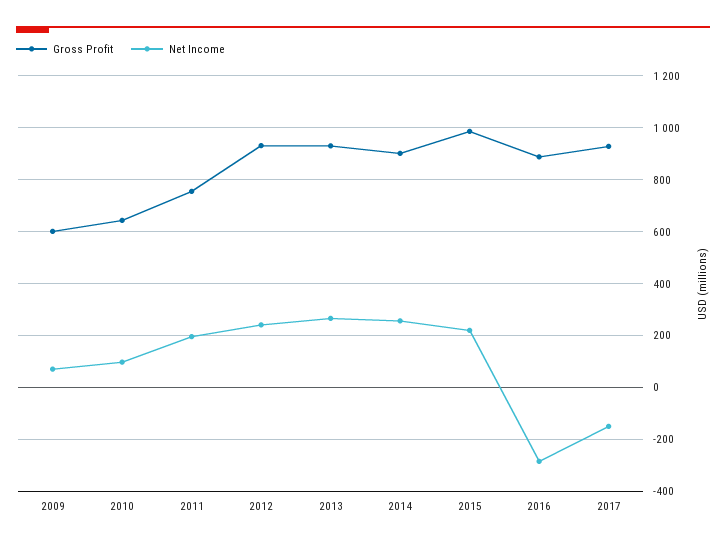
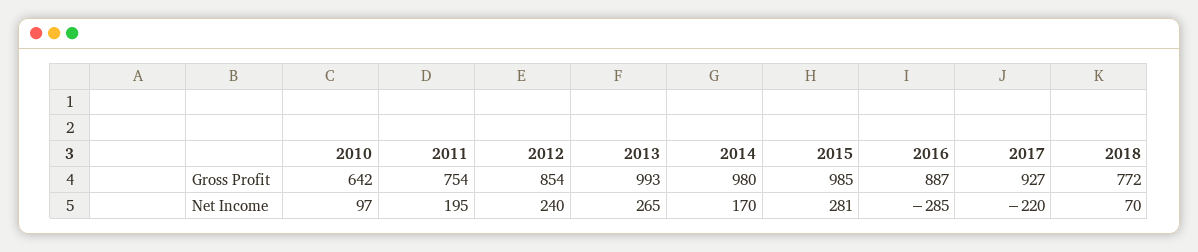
Gross Profit, 2009: 600 -> none
Net Income, 2009: 75 -> none
Gross Profit, 2012: 925 -> 854
Gross Profit, 2013: 925 -> 993
Gross Profit, 2014: 900 -> 980
Net Income, 2014: 250 -> 170
Net Income, 2015: 225 -> 281
Net Income, 2017: -150 -> -220
Gross Profit, 2018: none -> 772
Net Income, 2018: none -> 70

